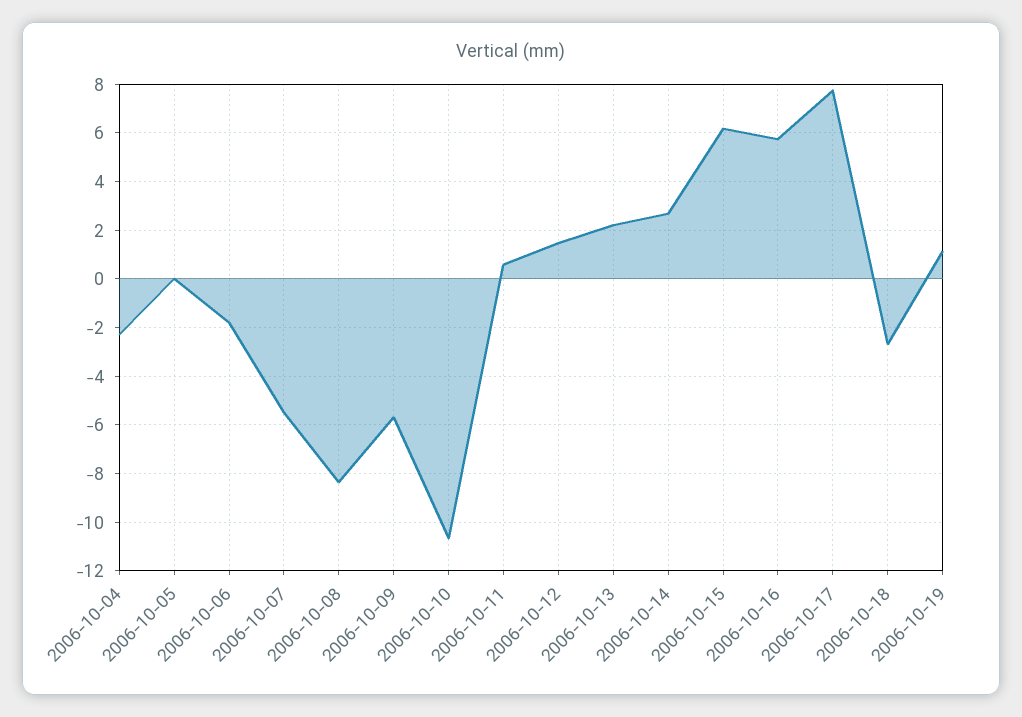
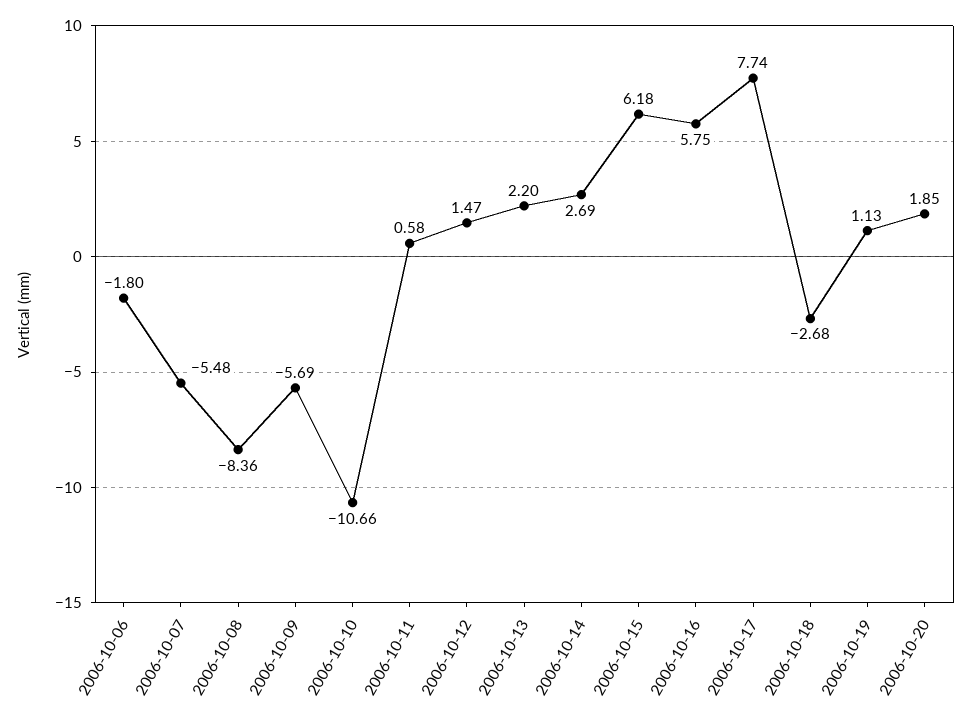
2006-10-04: -2.25 -> none
2006-10-05: 0 -> none
2006-10-20: none -> 1.85

